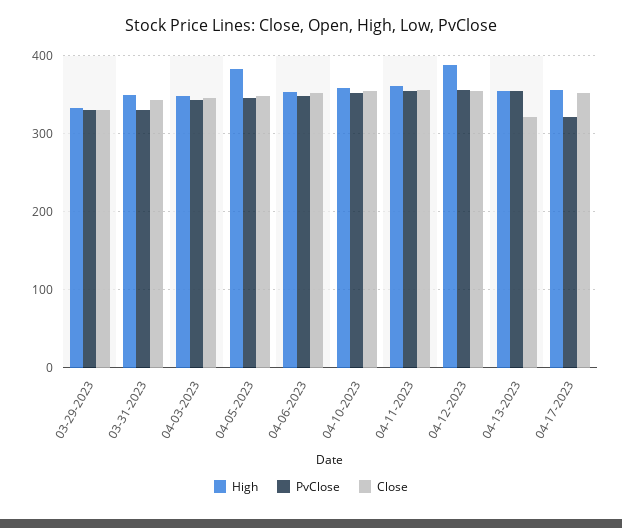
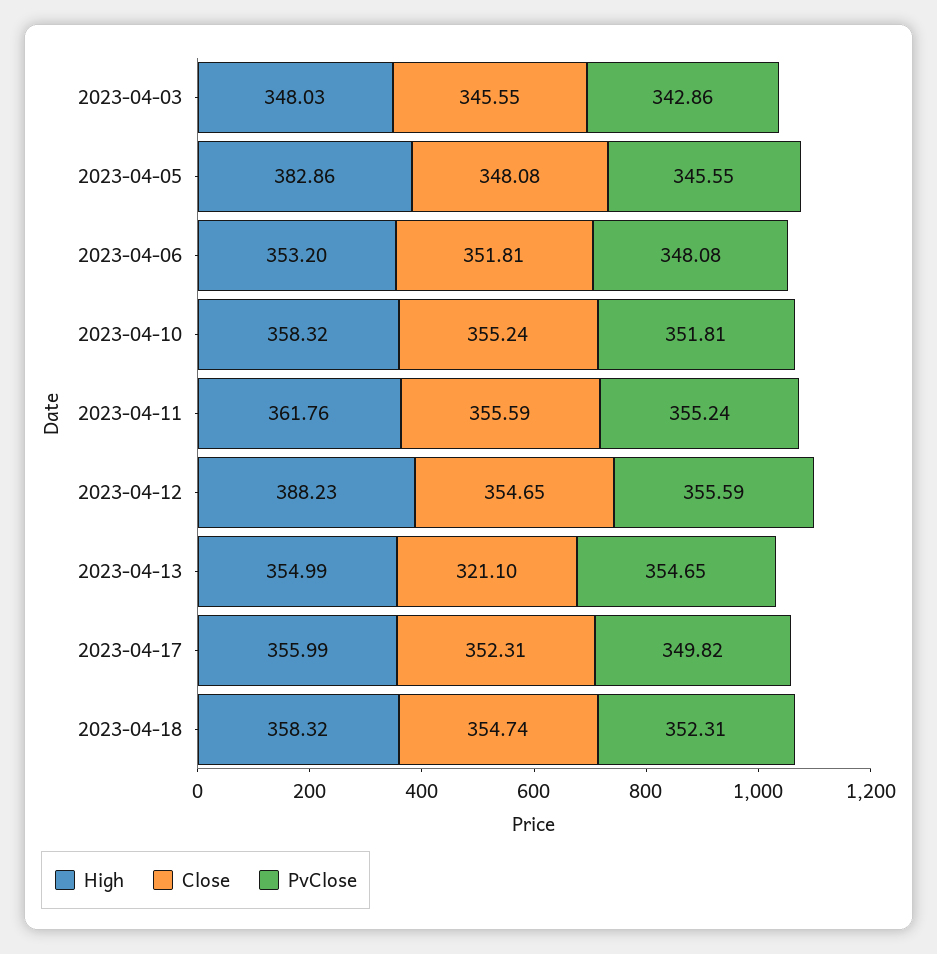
High, 03-29-2023: 330 -> none
PvClose, 03-29-2023: 330 -> none
Close, 03-29-2023: 330 -> none
High, 03-31-2023: 350 -> none
PvClose, 03-31-2023: 330 -> none
Close, 03-31-2023: 340 -> none
PvClose, 04-17-2023: 320 -> 349.82
High, 2023-04-18: none -> 358.32
Close, 2023-04-18: none -> 354.74
PvClose, 2023-04-18: none -> 352.31

